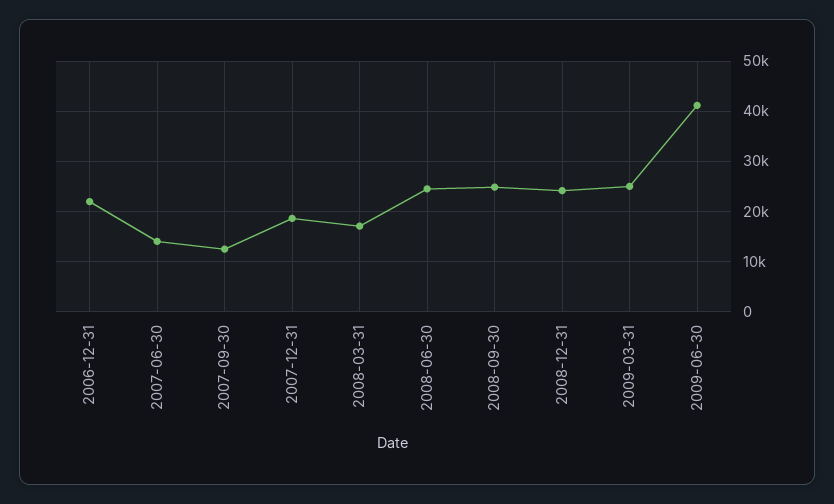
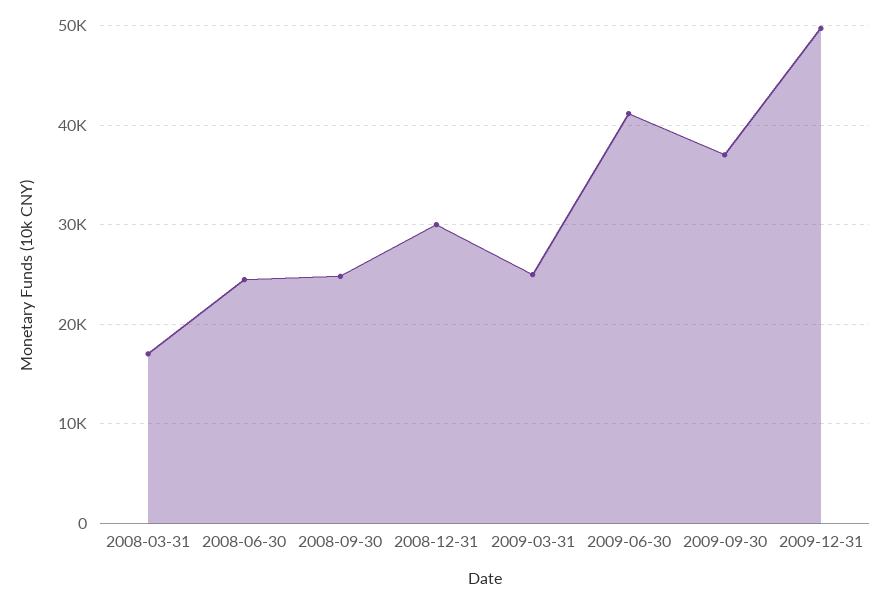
2006-12-31: 22000 -> none
2007-06-30: 14000 -> none
2007-09-30: 12000 -> none
2007-12-31: 18000 -> none
2008-12-31: 24000 -> 30000
2009-09-30: none -> 37000
2009-12-31: none -> 50000

